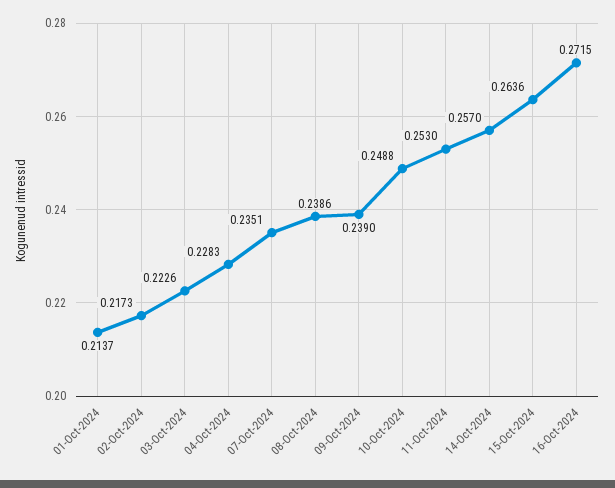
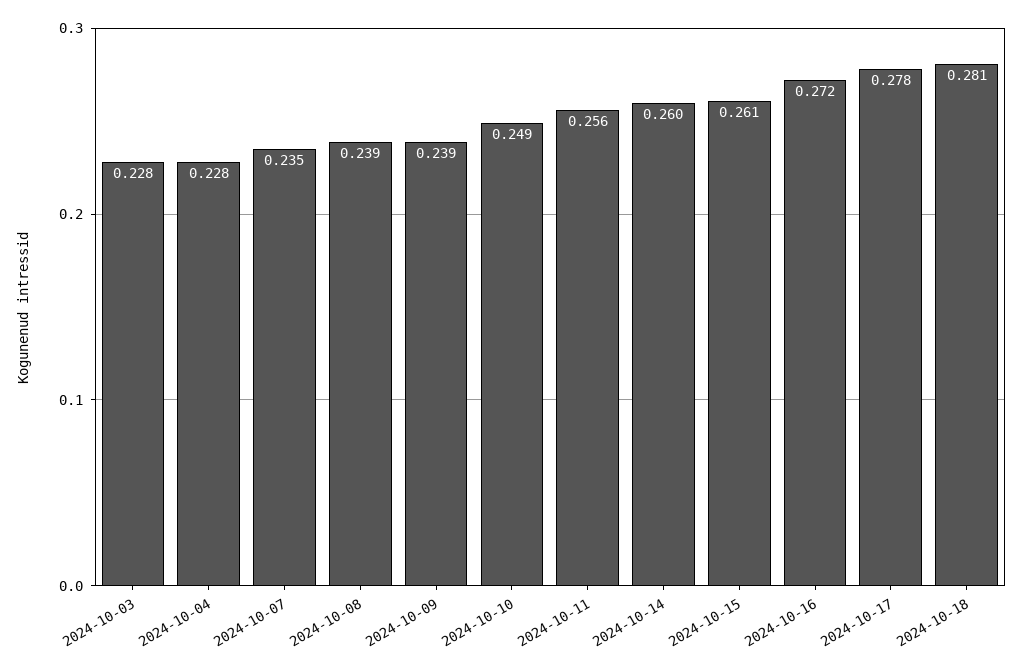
01-Oct-2024: 0.2137 -> none
02-Oct-2024: 0.2173 -> none
03-Oct-2024: 0.2226 -> 0.228
11-Oct-2024: 0.253 -> 0.256
14-Oct-2024: 0.257 -> 0.26
15-Oct-2024: 0.2636 -> 0.261
2024-10-17: none -> 0.278
2024-10-18: none -> 0.281

